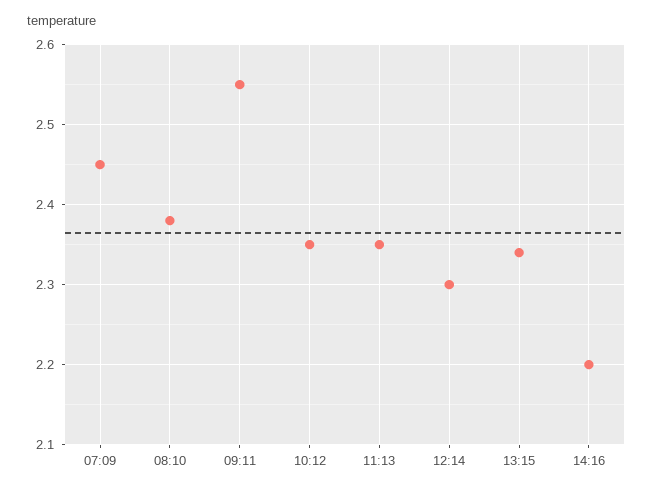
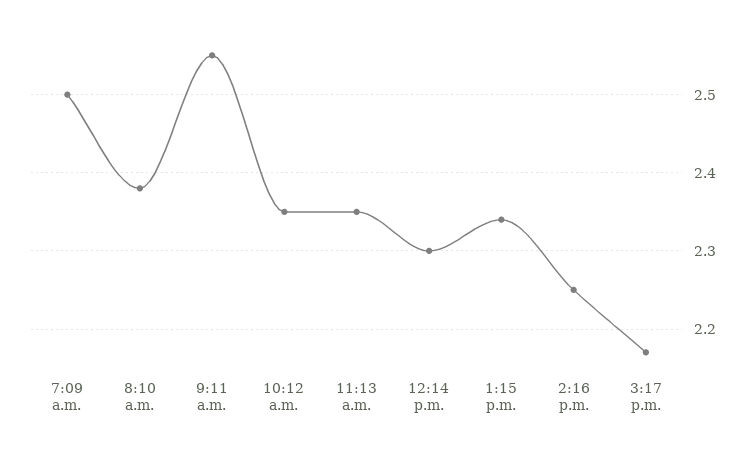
07:09: 2.45 -> 2.5
14:16: 2.2 -> 2.25
3:17 p.m.: none -> 2.17

